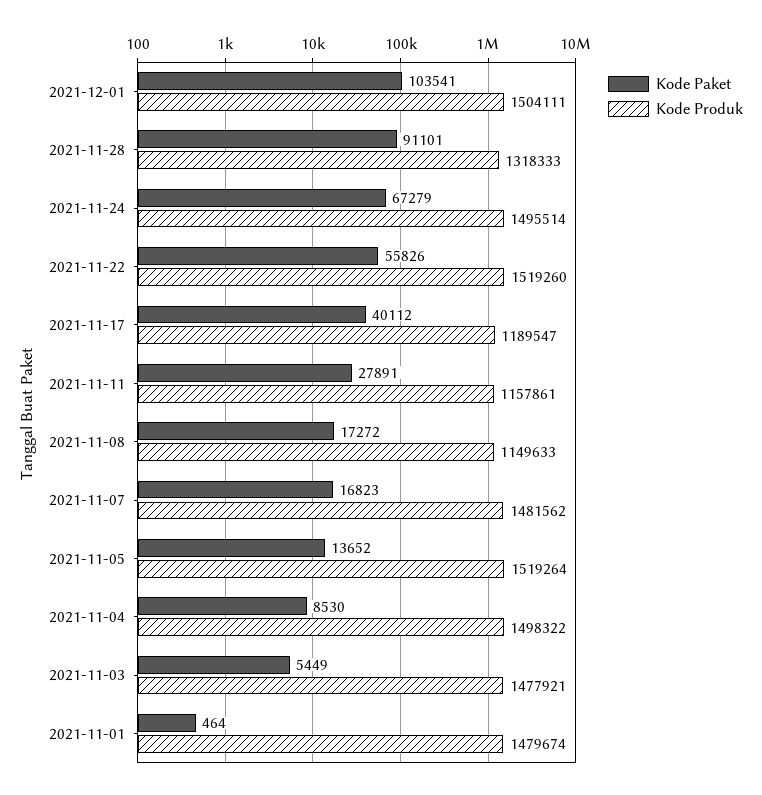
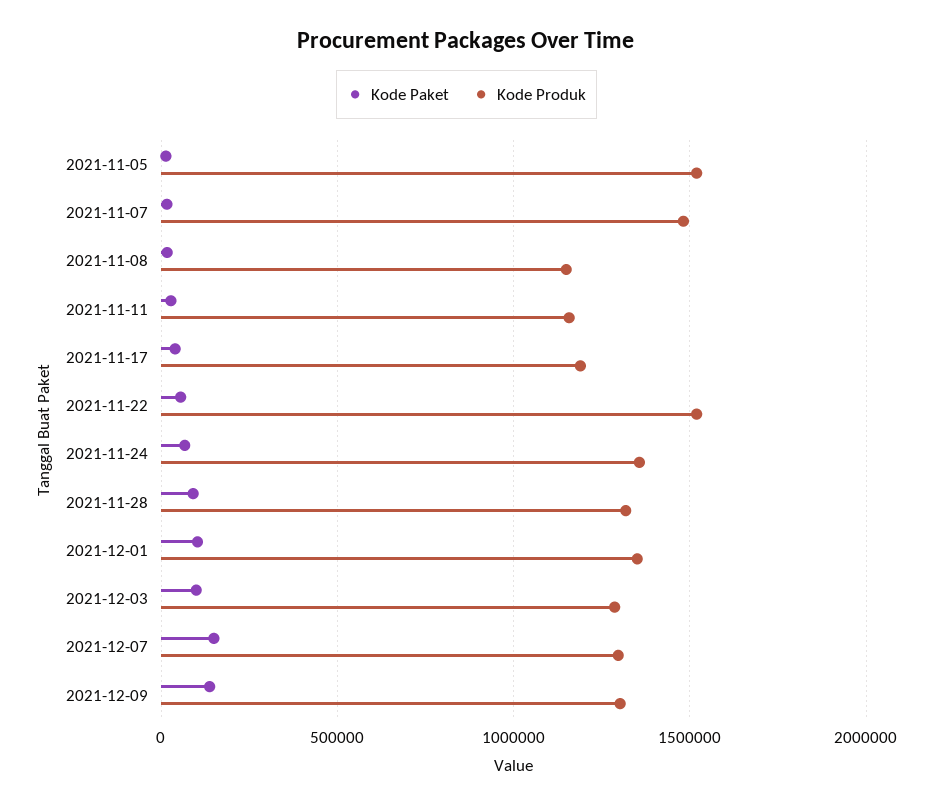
Kode Produk, 2021-12-01: 1504111 -> 1350000
Kode Produk, 2021-11-24: 1495514 -> 1350000
Kode Paket, 2021-11-04: 8530 -> none
Kode Produk, 2021-11-04: 1498322 -> none
Kode Paket, 2021-11-03: 5449 -> none
Kode Produk, 2021-11-03: 1477921 -> none
Kode Paket, 2021-11-01: 464 -> none
Kode Produk, 2021-11-01: 1479674 -> none
Kode Paket, 2021-12-03: none -> 100000
Kode Produk, 2021-12-03: none -> 1300000
Kode Paket, 2021-12-07: none -> 150000
Kode Produk, 2021-12-07: none -> 1300000
Kode Paket, 2021-12-09: none -> 150000
Kode Produk, 2021-12-09: none -> 1300000

